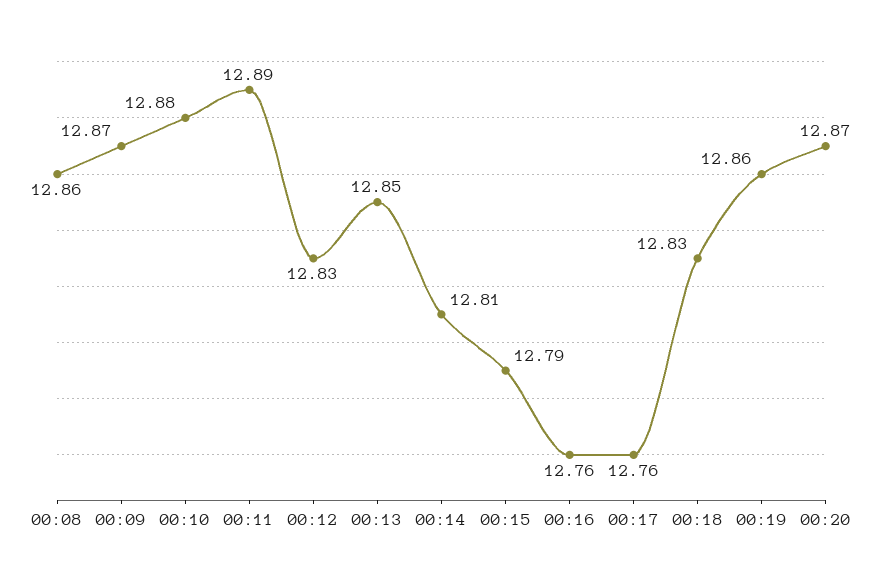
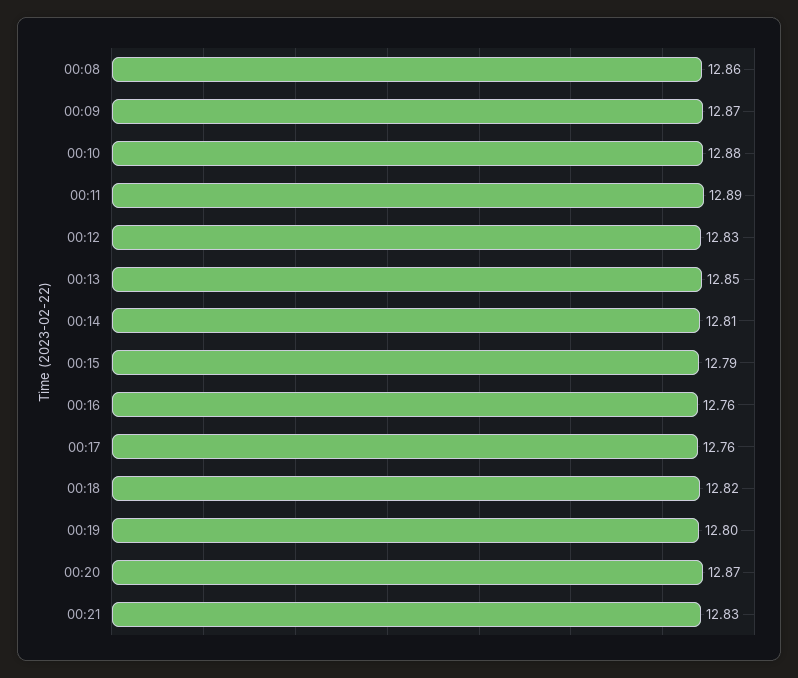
00:18: 12.83 -> 12.82
00:19: 12.86 -> 12.8
00:21: none -> 12.83

